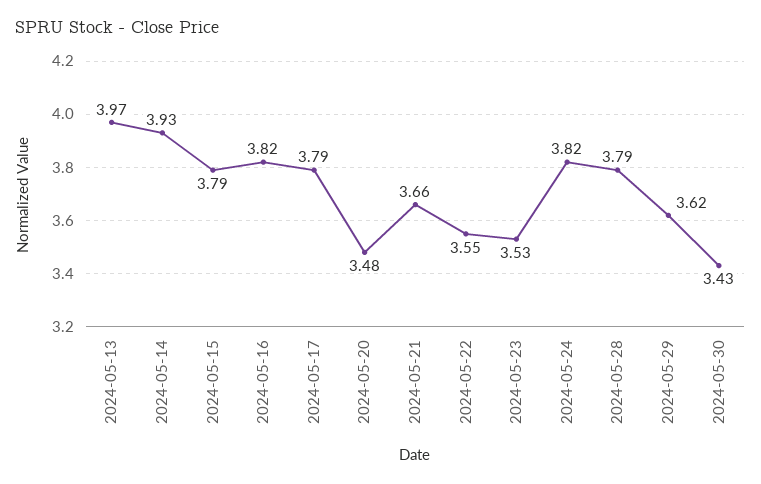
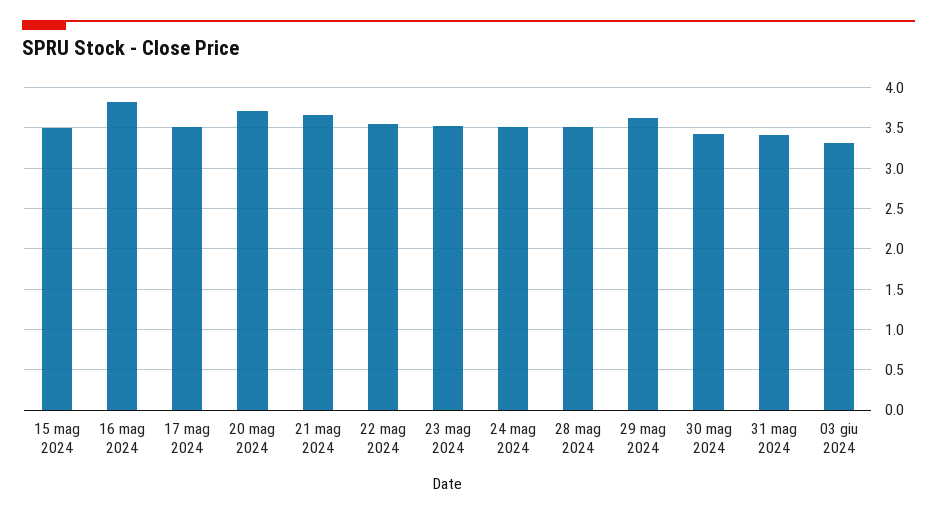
2024-05-13: 3.97 -> none
2024-05-14: 3.93 -> none
2024-05-15: 3.79 -> 3.5
2024-05-17: 3.79 -> 3.5
2024-05-20: 3.48 -> 3.7
2024-05-24: 3.82 -> 3.5
2024-05-28: 3.79 -> 3.5
31 mag 2024: none -> 3.4
03 giu 2024: none -> 3.3

